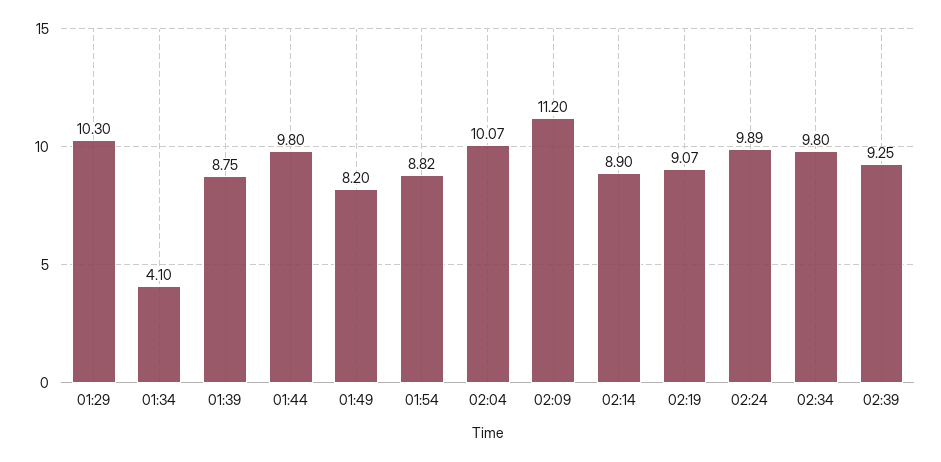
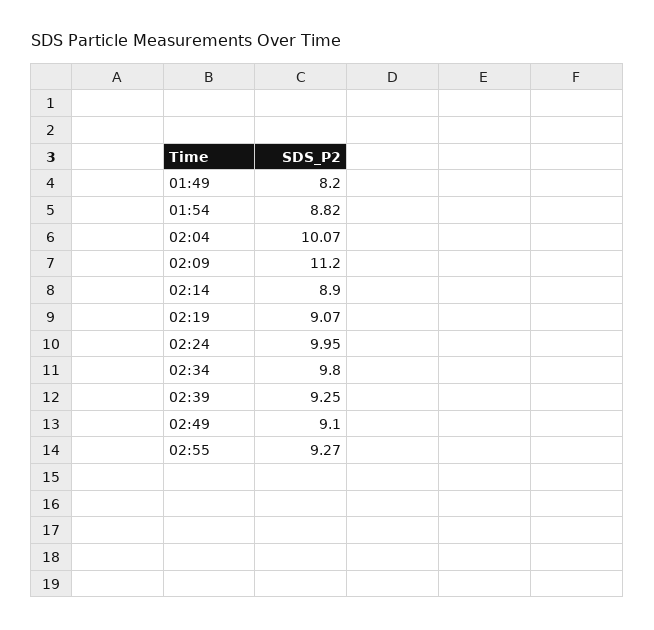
01:29: 10.3 -> none
01:34: 4.1 -> none
01:39: 8.75 -> none
01:44: 9.8 -> none
02:24: 9.89 -> 9.95
02:49: none -> 9.1
02:55: none -> 9.27

